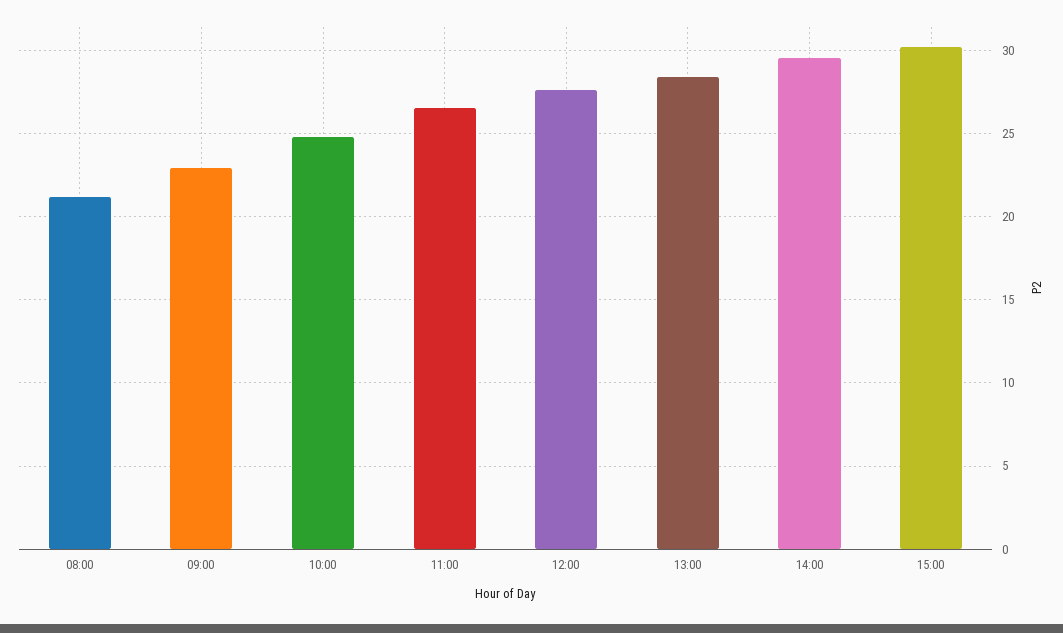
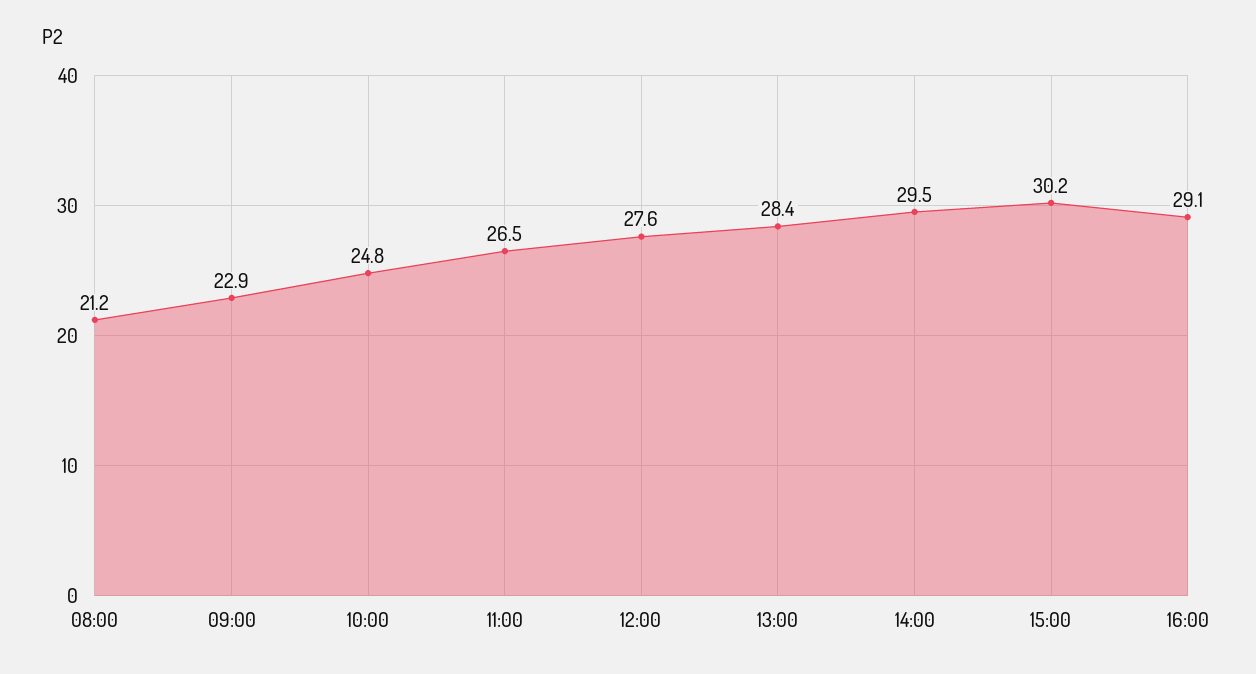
16:00: none -> 29.1

